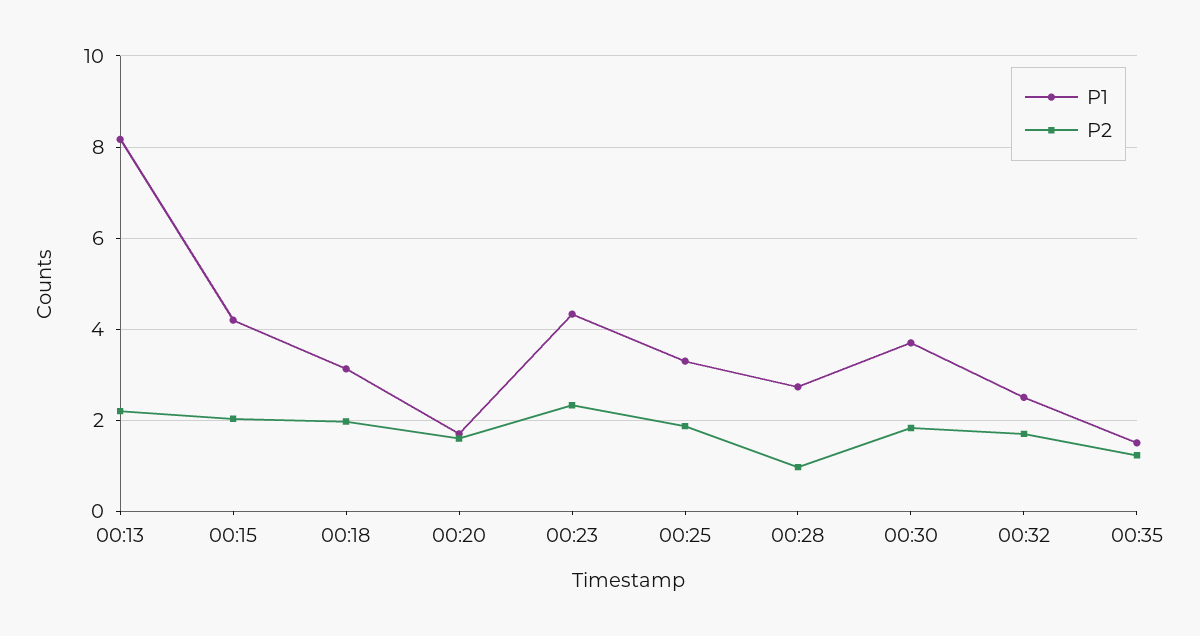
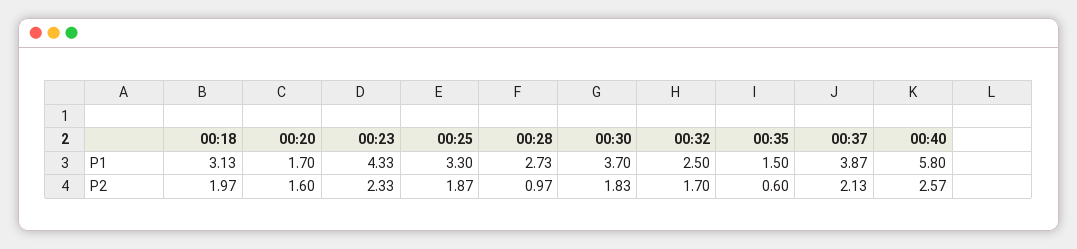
P1, 00:13: 8.2 -> none
P2, 00:13: 2.2 -> none
P1, 00:15: 4.2 -> none
P2, 00:15: 2 -> none
P2, 00:35: 1.2 -> 0.6
P1, 00:37: none -> 3.87
P1, 00:40: none -> 5.8
P2, 00:37: none -> 2.13
P2, 00:40: none -> 2.57

